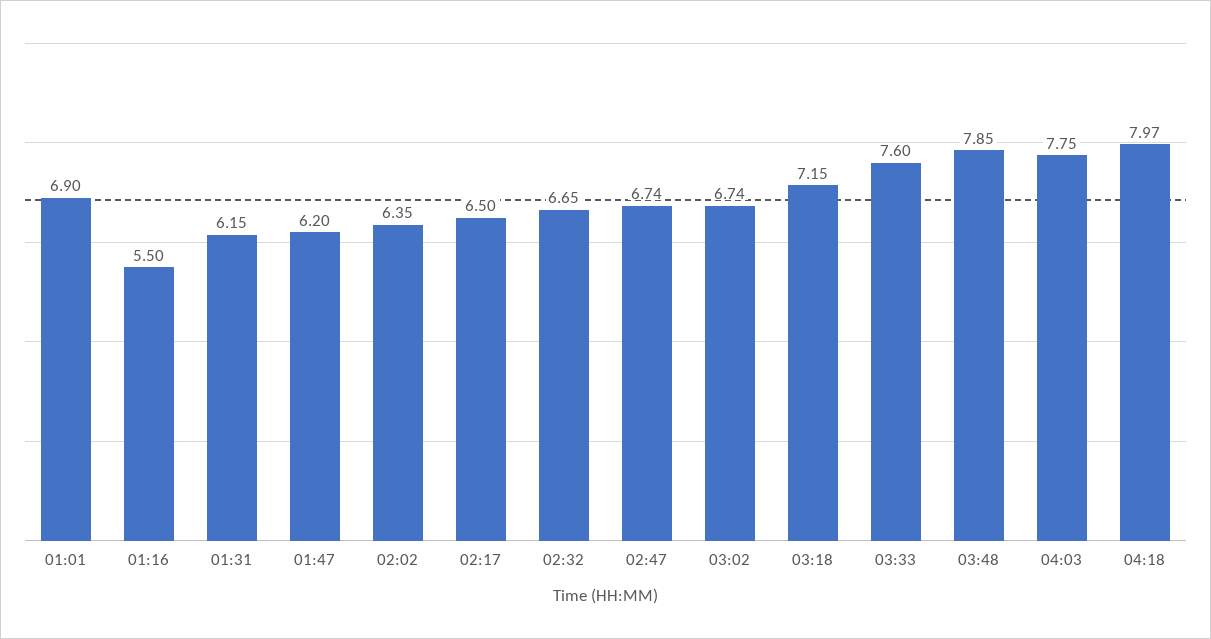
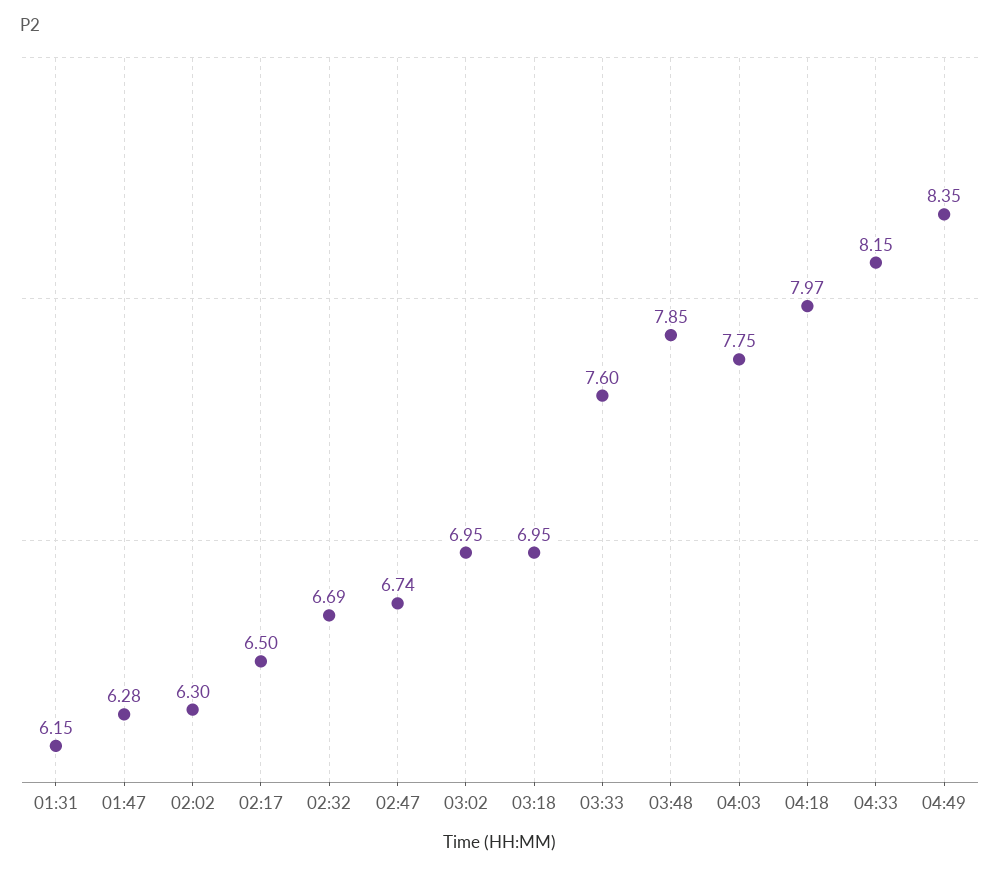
01:01: 6.9 -> none
01:16: 5.5 -> none
01:47: 6.2 -> 6.28
02:02: 6.35 -> 6.3
02:32: 6.65 -> 6.69
03:02: 6.74 -> 6.95
03:18: 7.15 -> 6.95
04:33: none -> 8.15
04:49: none -> 8.35

